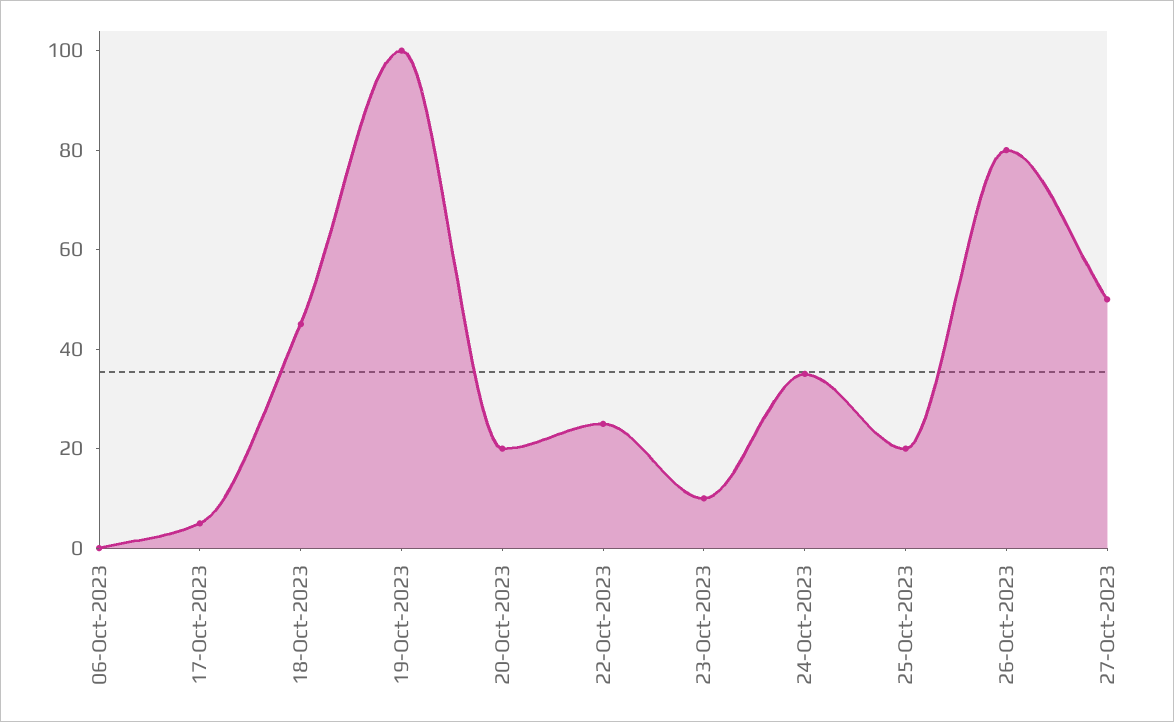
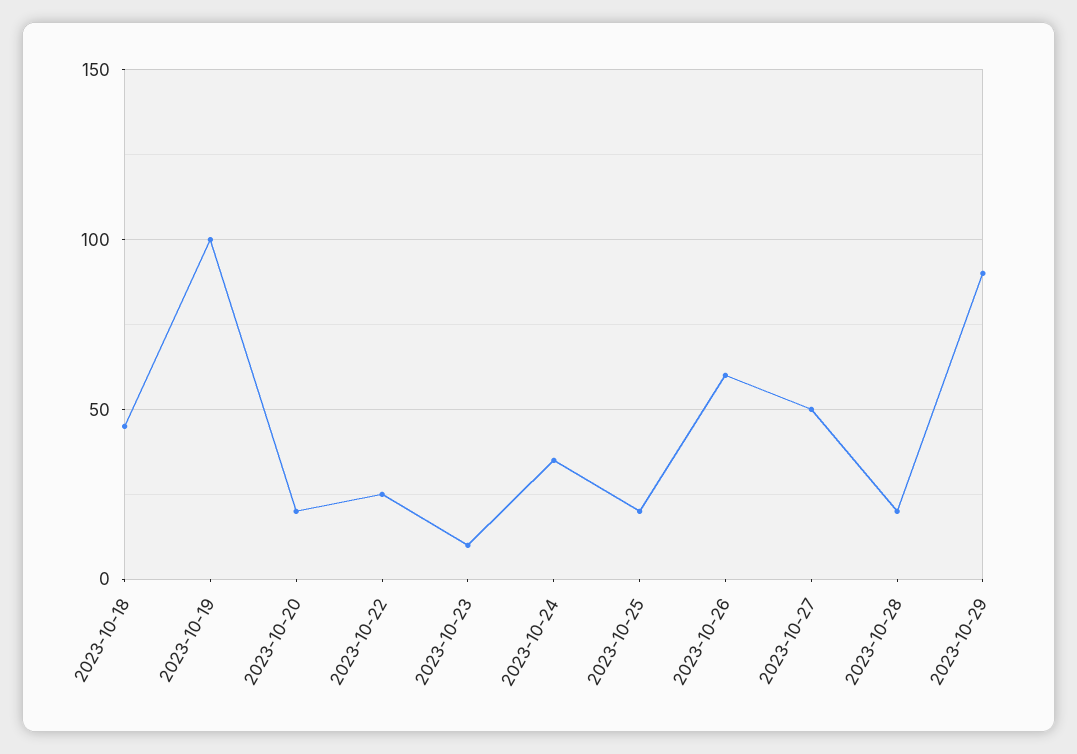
06-Oct-2023: 0 -> none
17-Oct-2023: 5 -> none
26-Oct-2023: 80 -> 60
2023-10-28: none -> 20
2023-10-29: none -> 90

